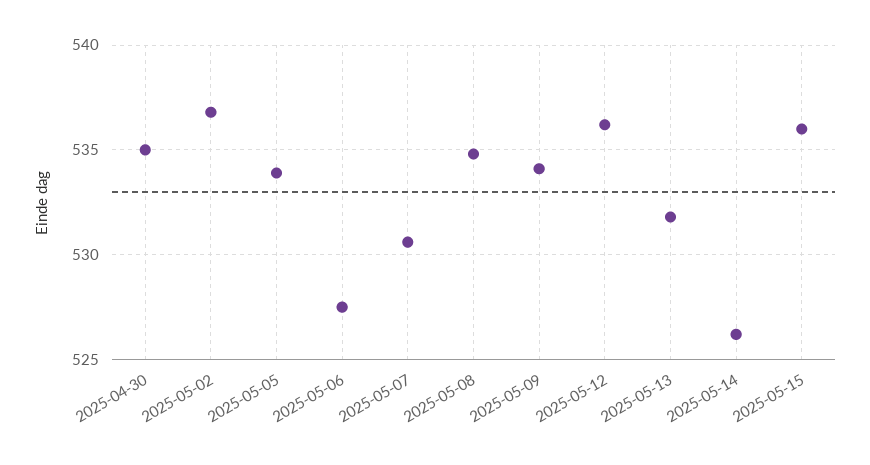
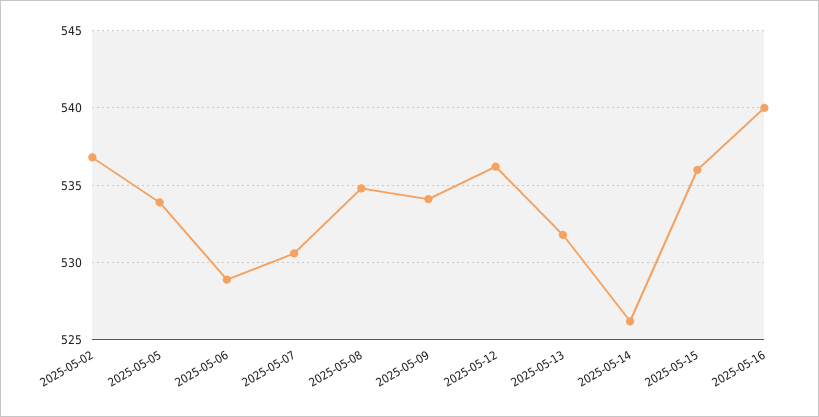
2025-04-30: 535 -> none
2025-05-06: 527.5 -> 529
2025-05-16: none -> 540

